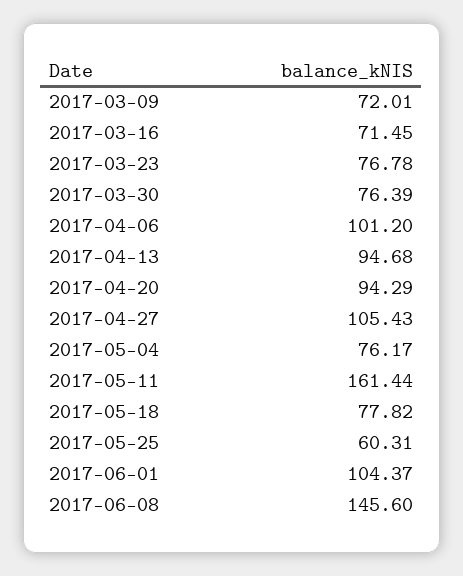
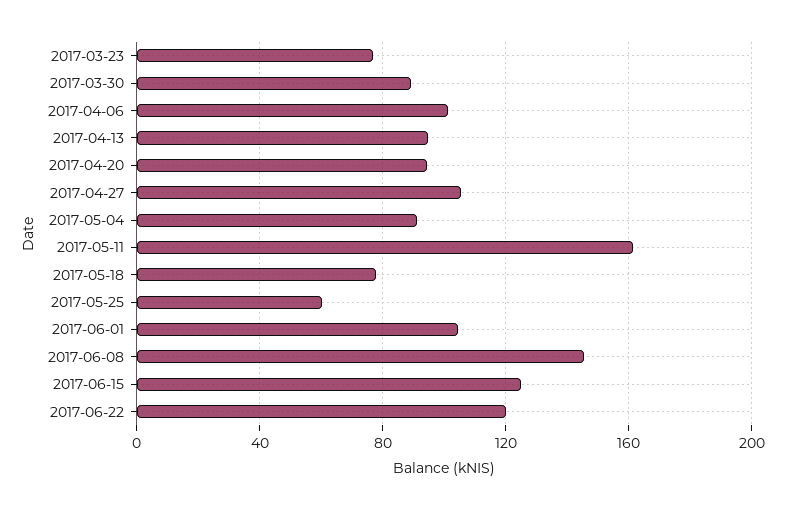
2017-03-09: 72.01 -> none
2017-03-16: 71.45 -> none
2017-03-30: 76.39 -> 90
2017-05-04: 76.17 -> 90
2017-06-15: none -> 125
2017-06-22: none -> 120

